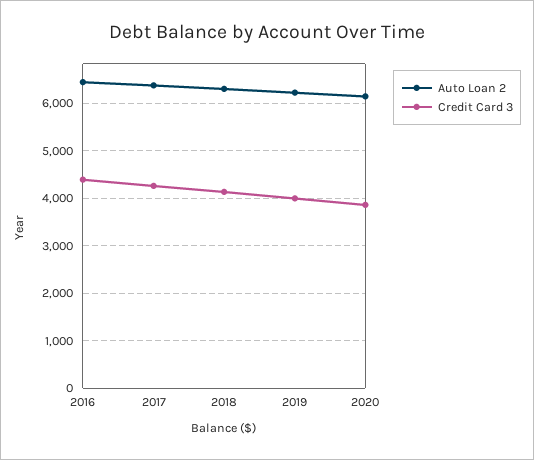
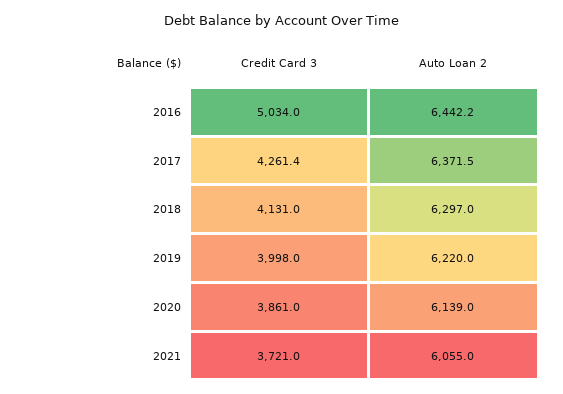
Credit Card 3, 2016: 4400 -> 5034
Credit Card 3, 2021: none -> 3721
Auto Loan 2, 2021: none -> 6055

